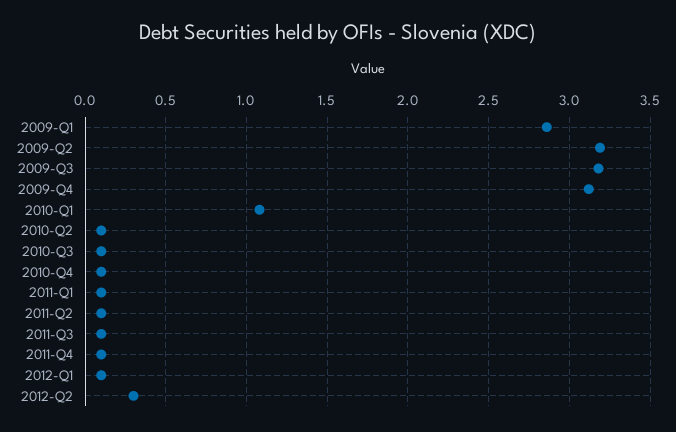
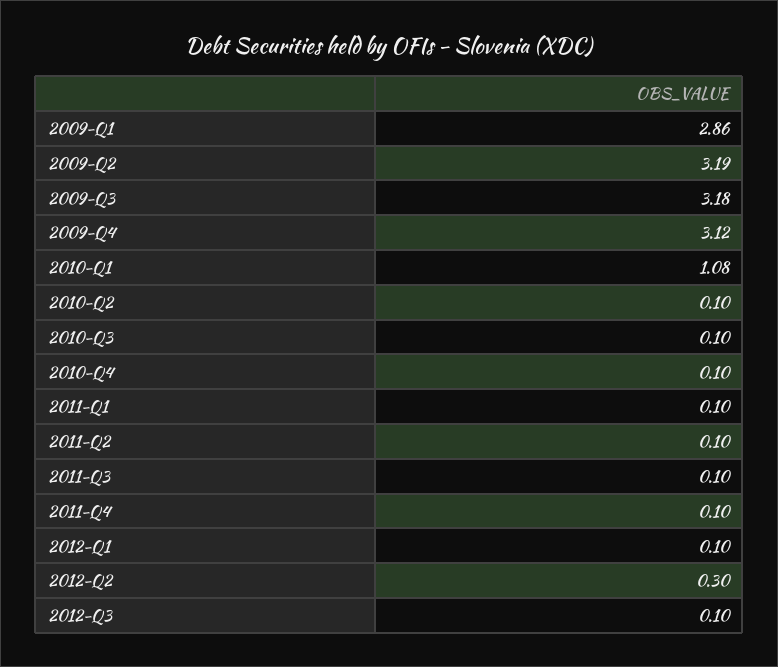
2012-Q3: none -> 0.1

